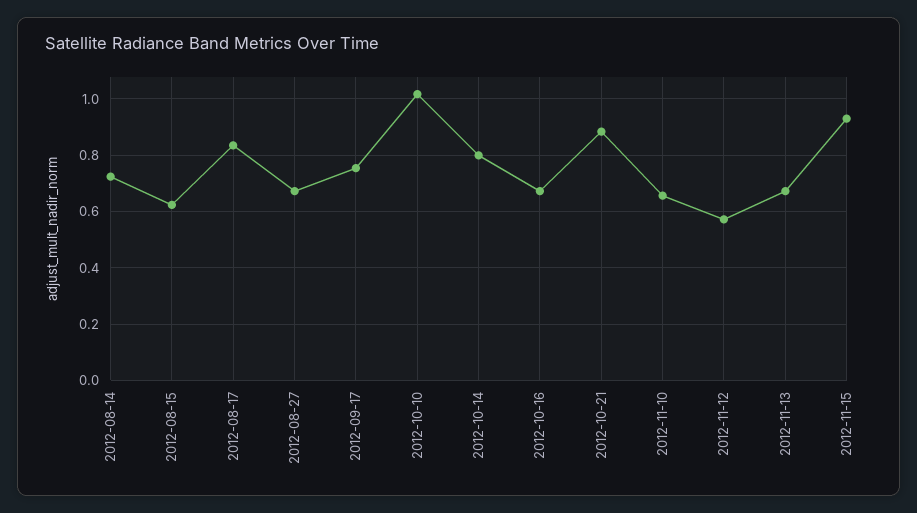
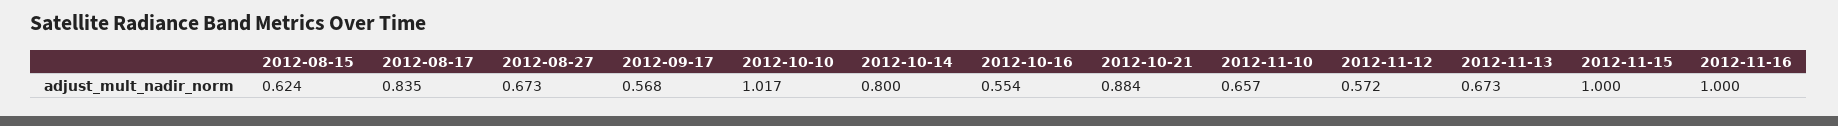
2012-08-14: 0.725 -> none
2012-09-17: 0.75 -> 0.568
2012-10-16: 0.675 -> 0.554
2012-11-15: 0.925 -> 1
2012-11-16: none -> 1

